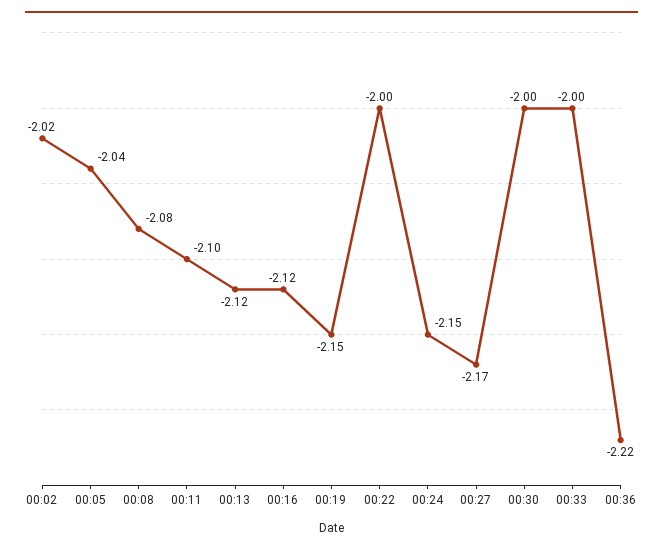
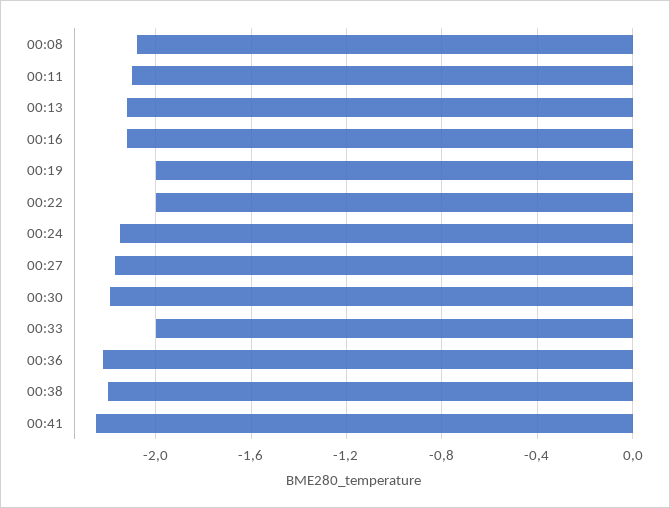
00:02: -2.02 -> none
00:05: -2.04 -> none
00:19: -2.15 -> -2
00:30: -2 -> -2.2
00:38: none -> -2.2
00:41: none -> -2.25

